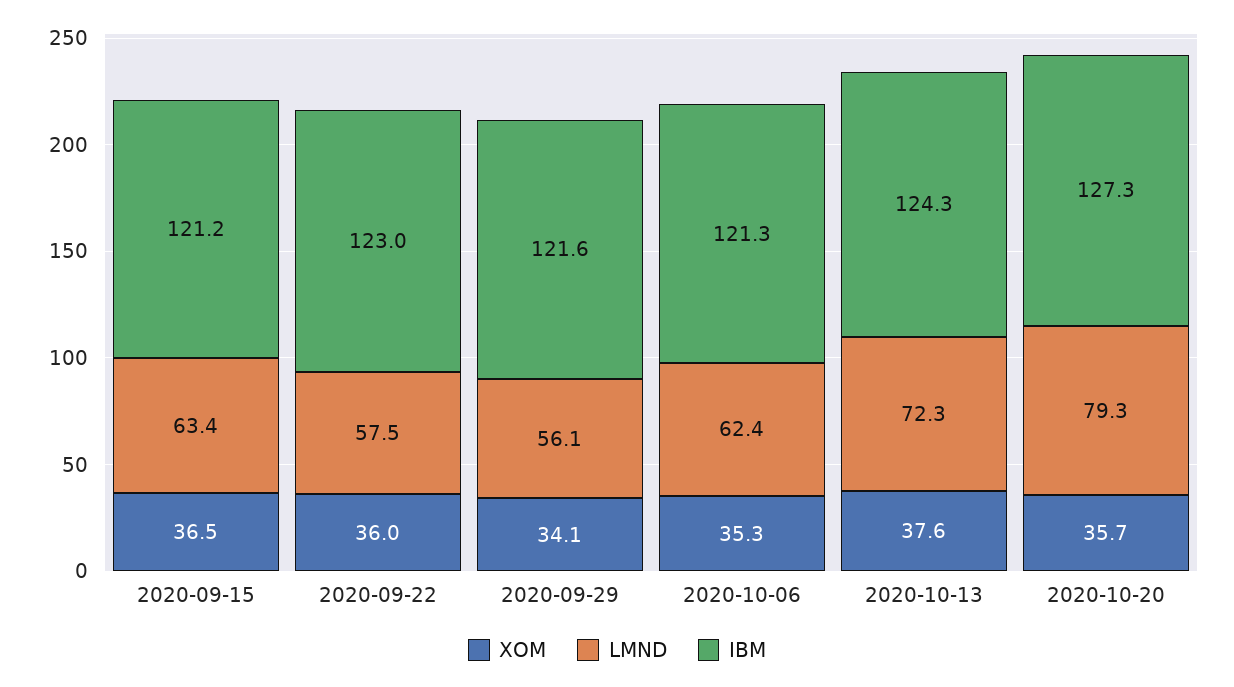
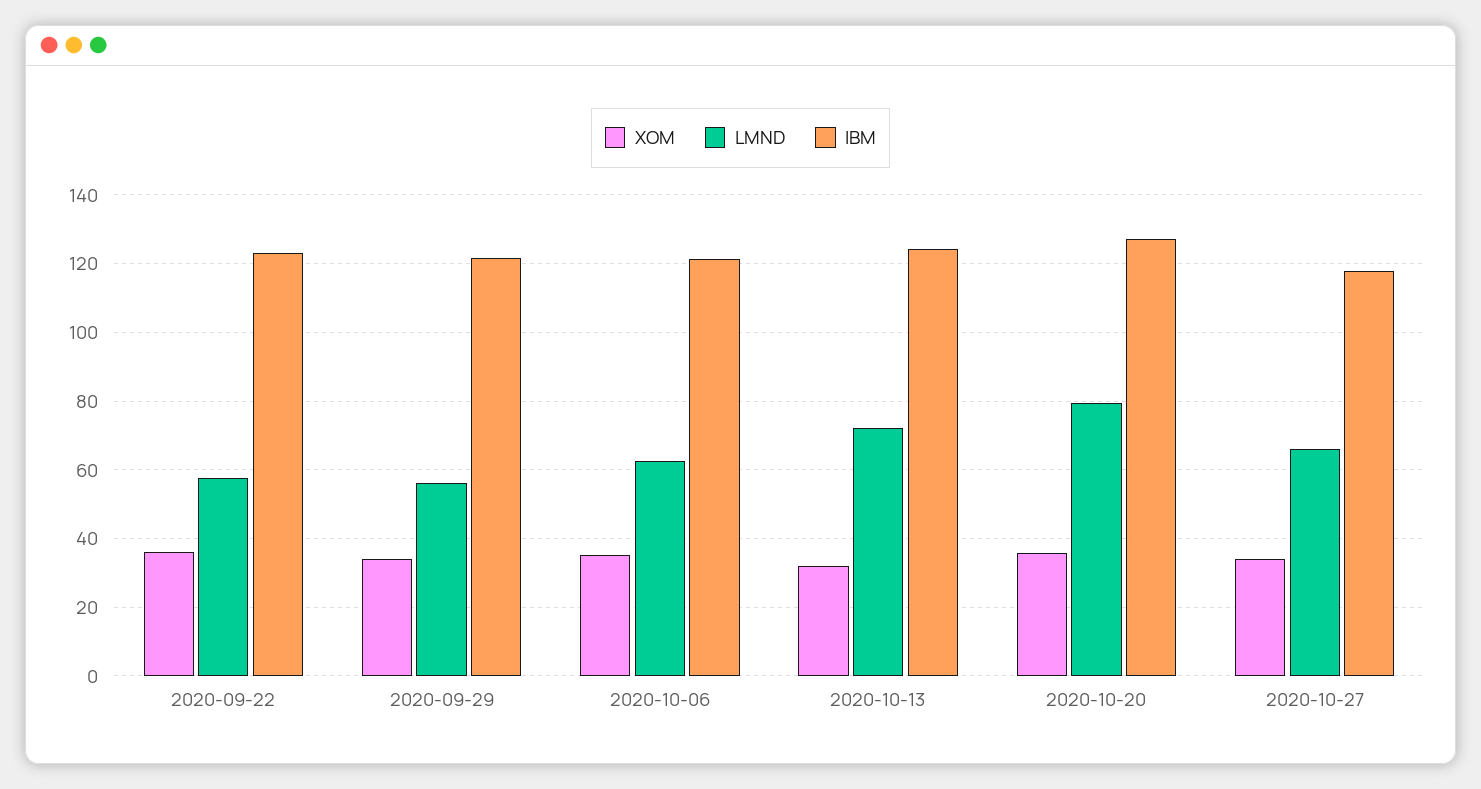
XOM, 2020-09-15: 36.5 -> none
LMND, 2020-09-15: 63.4 -> none
IBM, 2020-09-15: 121.2 -> none
XOM, 2020-10-13: 37.6 -> 32
XOM, 2020-10-27: none -> 34
LMND, 2020-10-27: none -> 66
IBM, 2020-10-27: none -> 118

